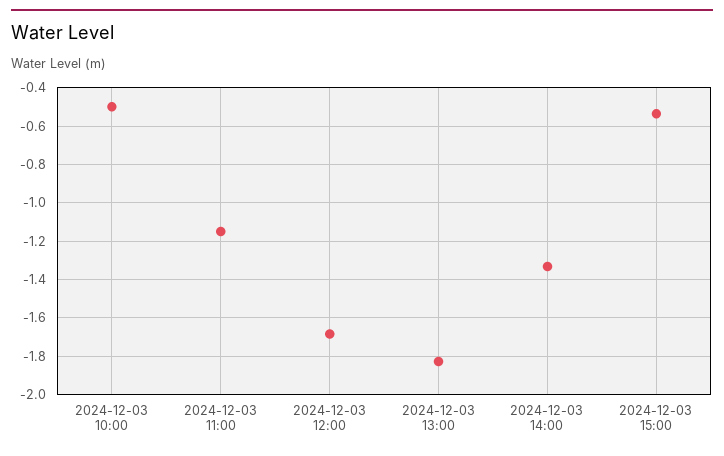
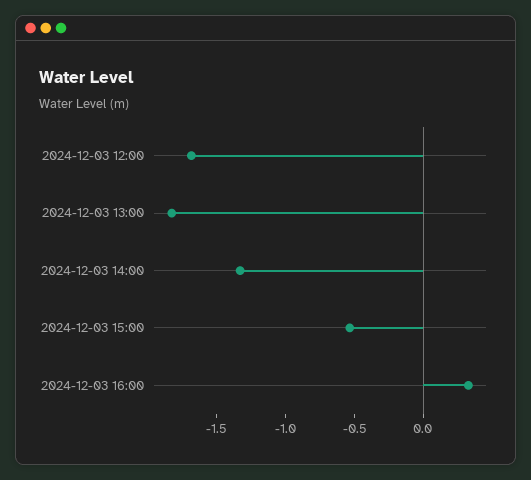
2024-12-03 10:00: -0.5 -> none
2024-12-03 11:00: -1.15 -> none
2024-12-03 16:00: none -> 0.3

